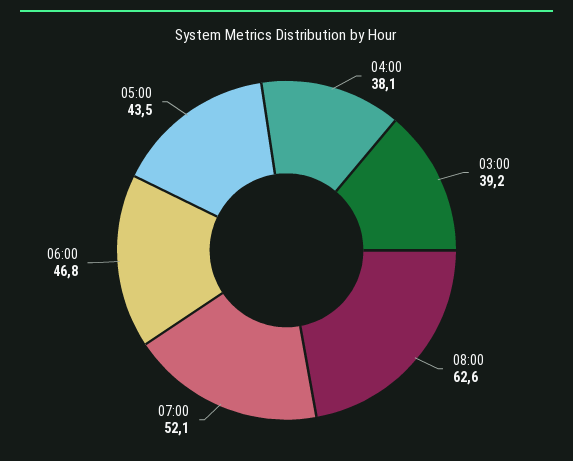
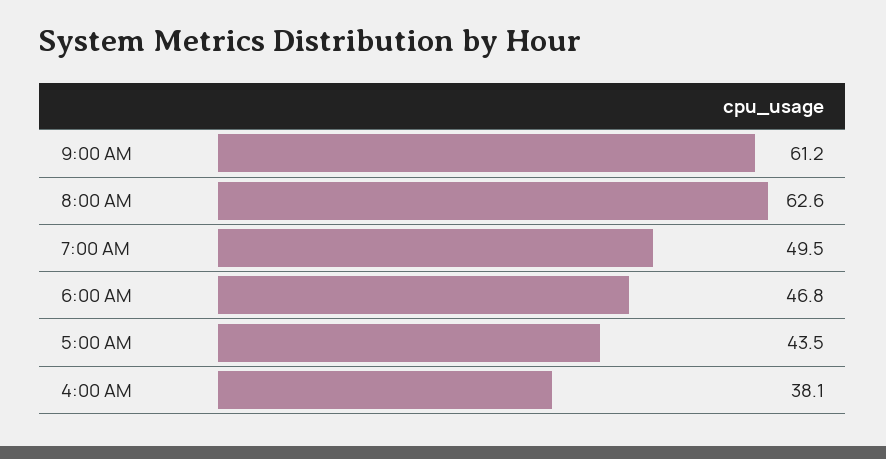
03:00: 39.2 -> none
07:00: 52.1 -> 49.5
9:00 AM: none -> 61.2

